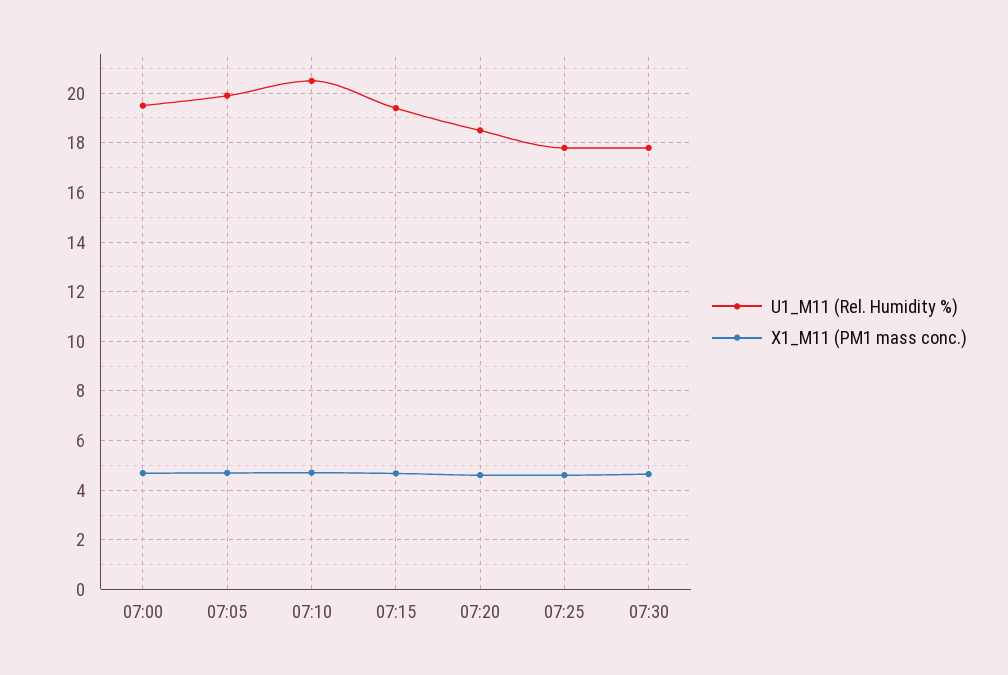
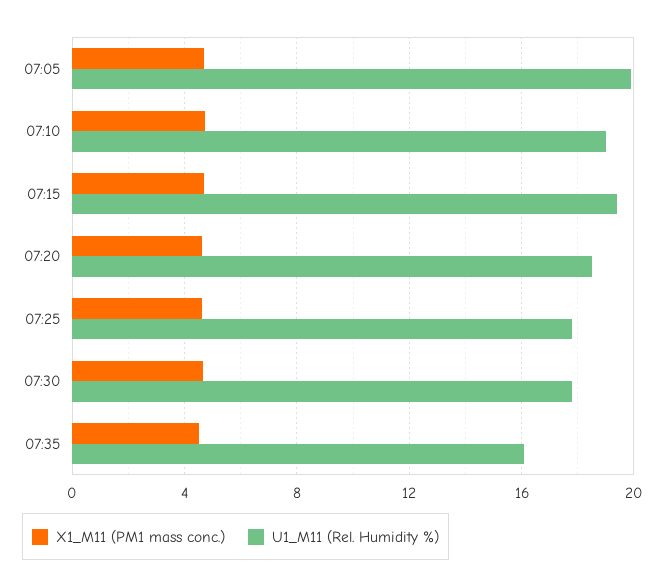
U1_M11 (Rel. Humidity %), 07:00: 19.5 -> none
X1_M11 (PM1 mass conc.), 07:00: 4.75 -> none
U1_M11 (Rel. Humidity %), 07:10: 20.5 -> 19
X1_M11 (PM1 mass conc.), 07:35: none -> 4.5
U1_M11 (Rel. Humidity %), 07:35: none -> 16

